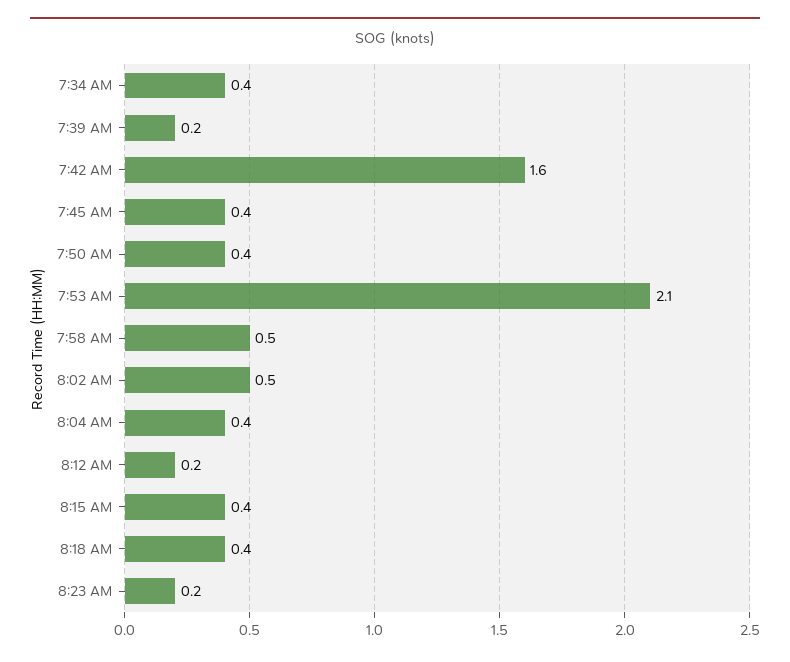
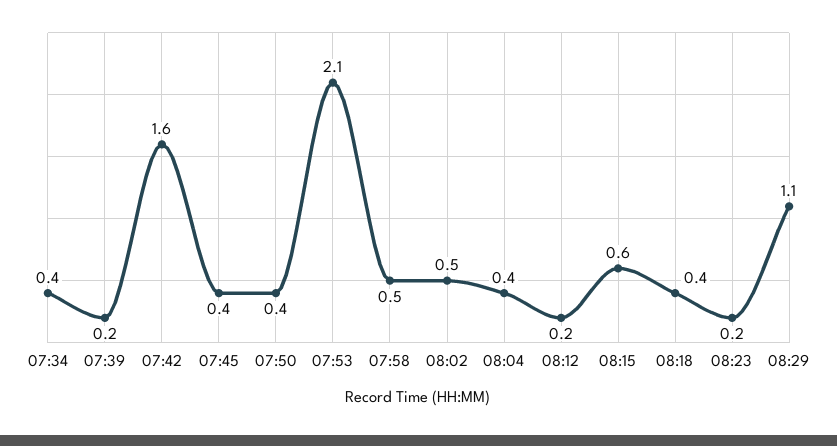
8:15 AM: 0.4 -> 0.6
08:29: none -> 1.1

